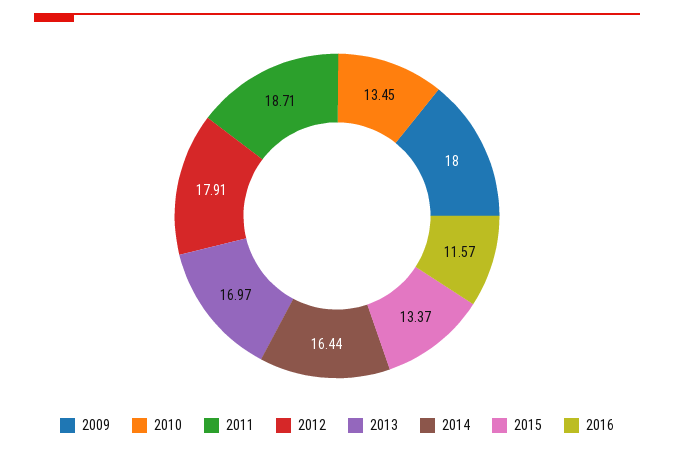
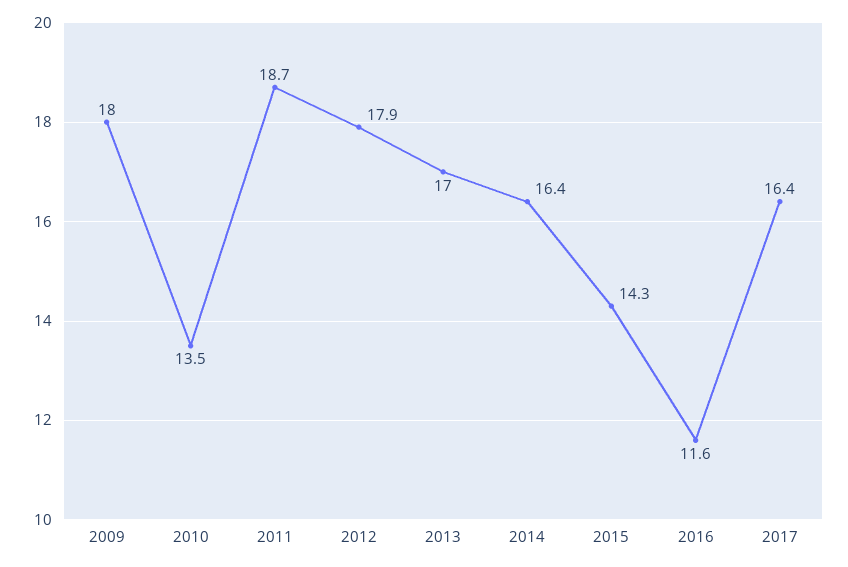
2015: 13.37 -> 14.3
2017: none -> 16.4

